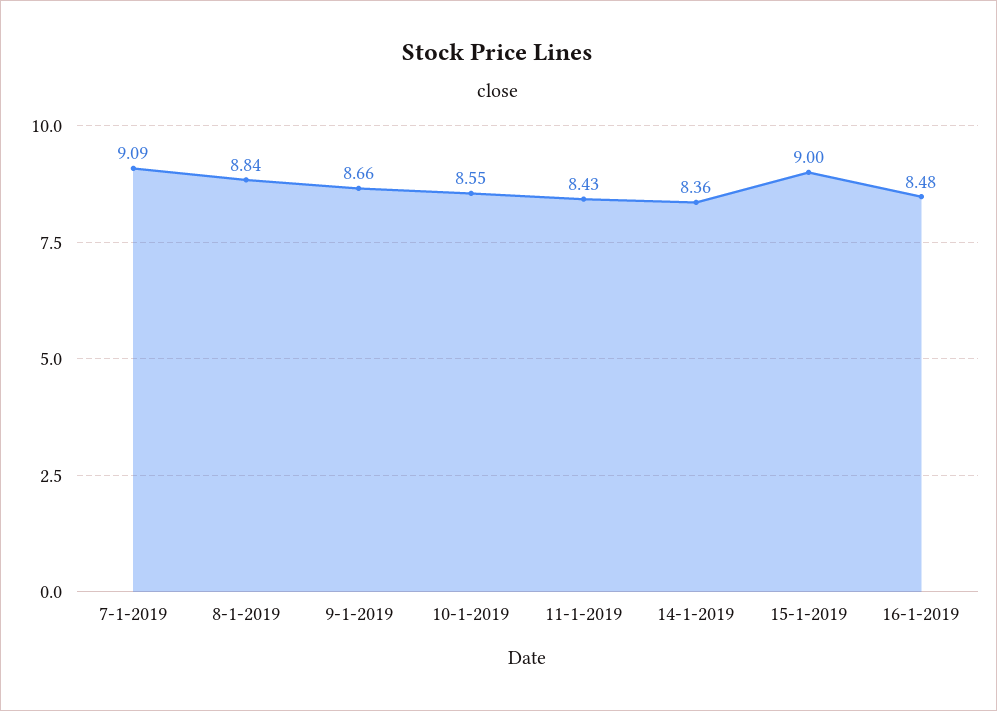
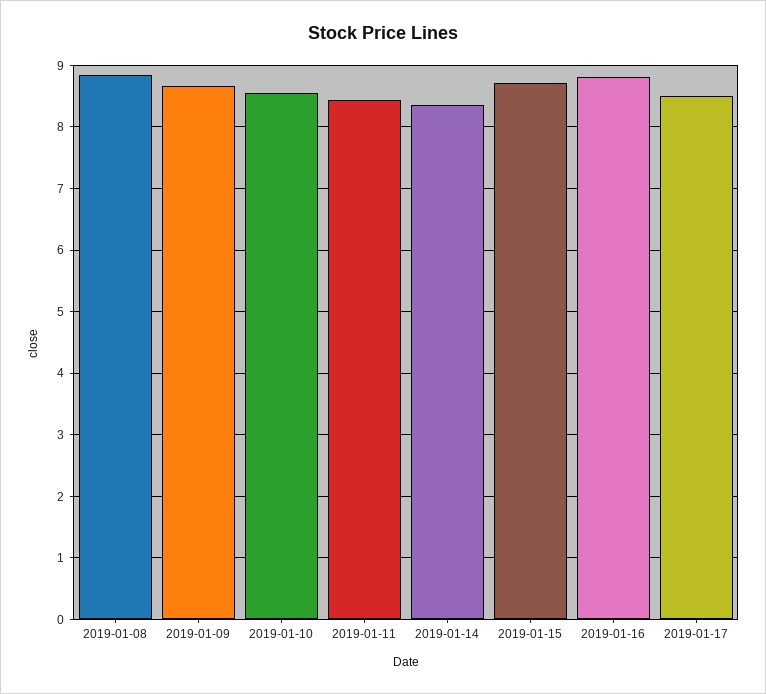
7-1-2019: 9.09 -> none
15-1-2019: 9 -> 8.7
16-1-2019: 8.48 -> 8.8
2019-01-17: none -> 8.5

